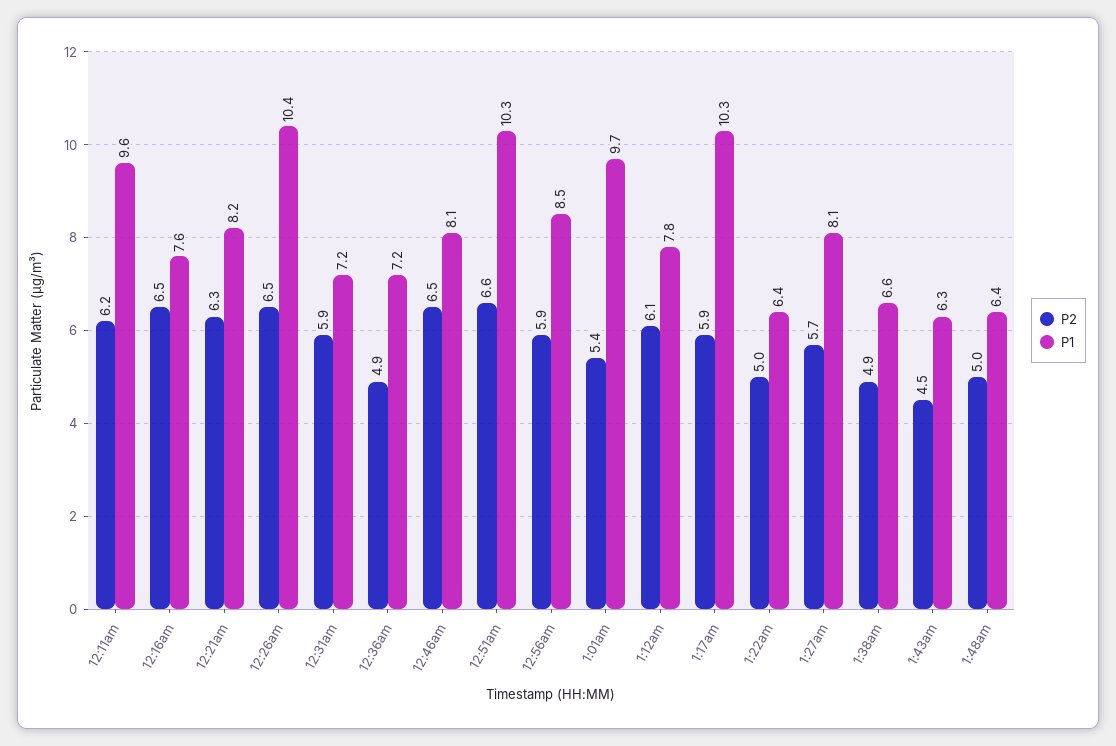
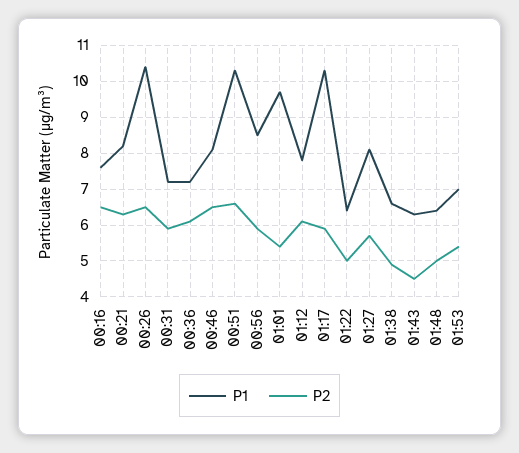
P2, 12:11am: 6.2 -> none
P1, 12:11am: 9.6 -> none
P2, 12:36am: 4.9 -> 6
P1, 01:53: none -> 7
P2, 01:53: none -> 5.5

